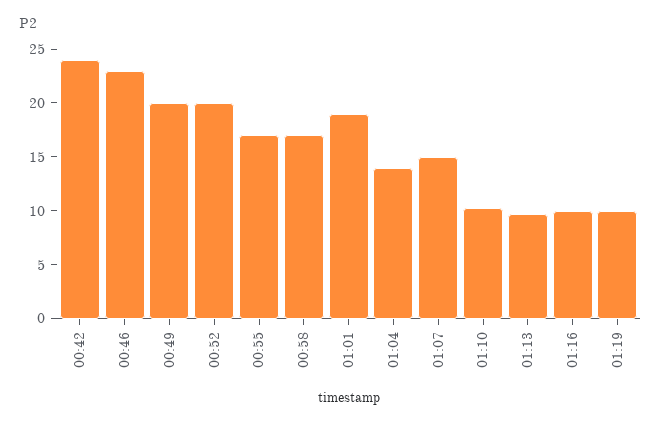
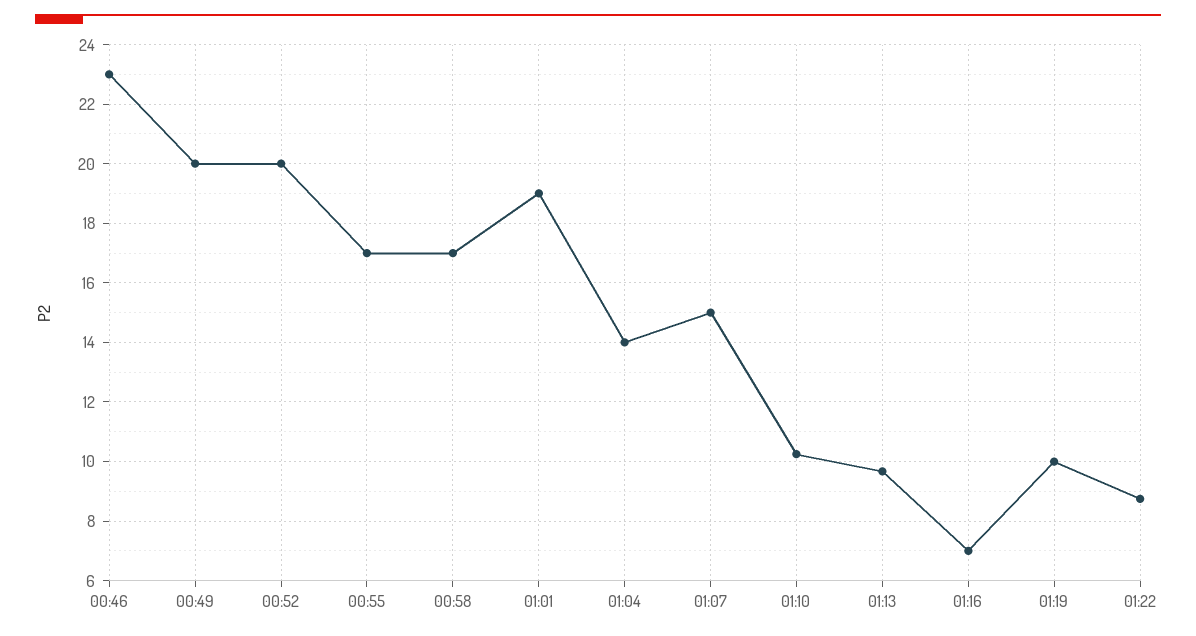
00:42: 24 -> none
01:16: 10 -> 7
01:22: none -> 8.75

